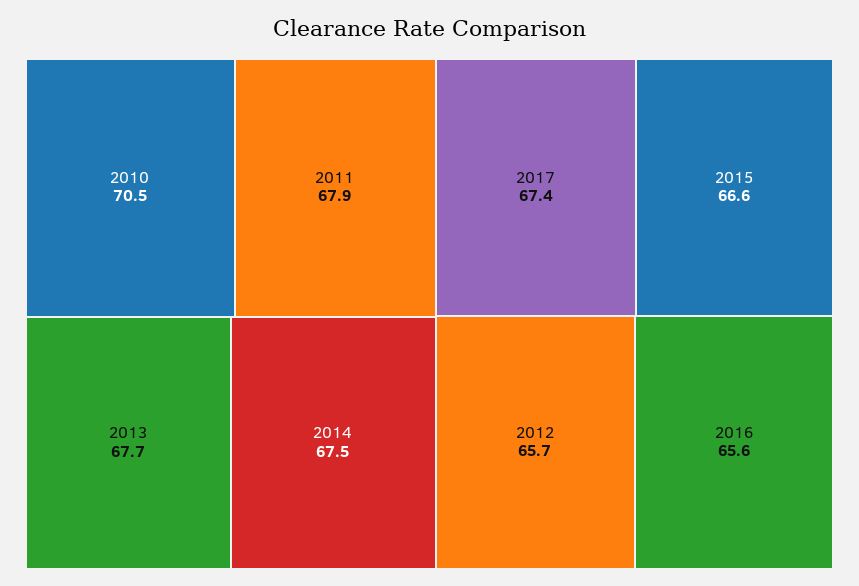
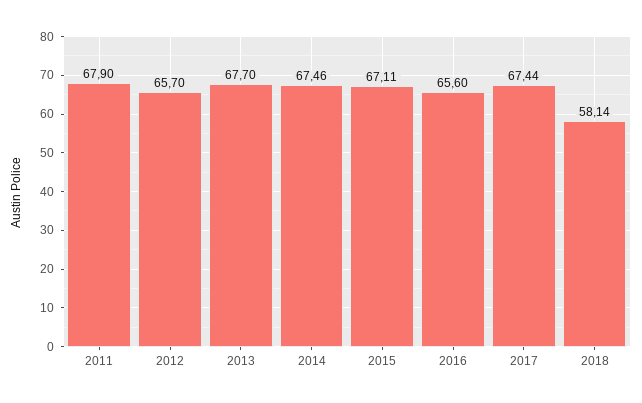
2010: 70.5 -> none
2015: 66.6 -> 67.11
2018: none -> 58.14

